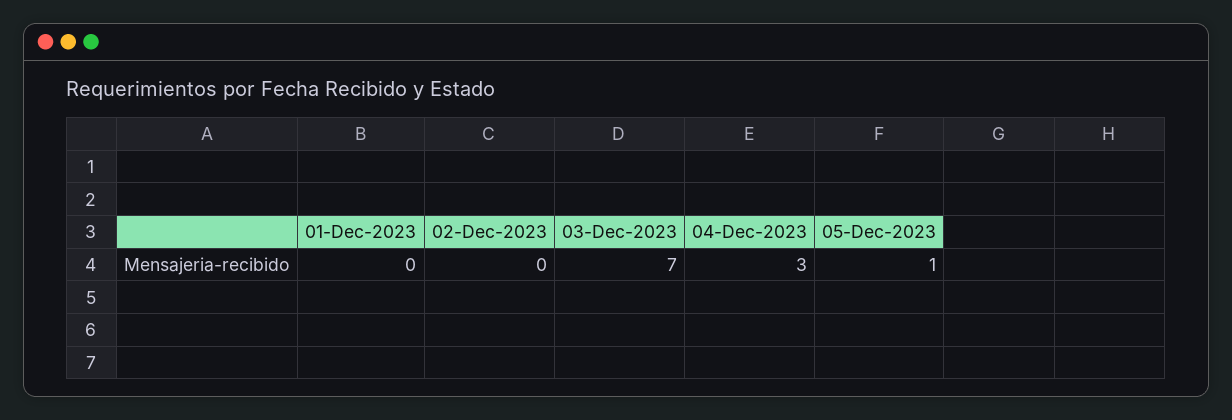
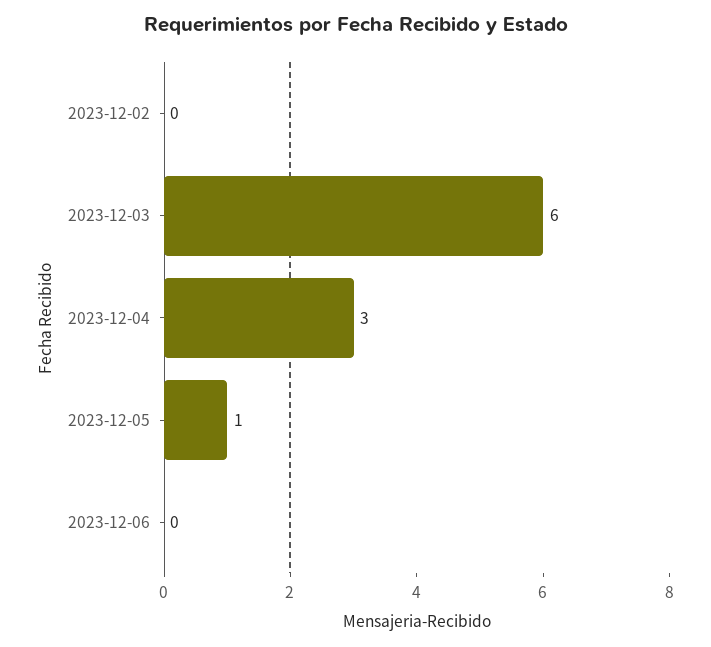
01-Dec-2023: 0 -> none
03-Dec-2023: 7 -> 6
2023-12-06: none -> 0

